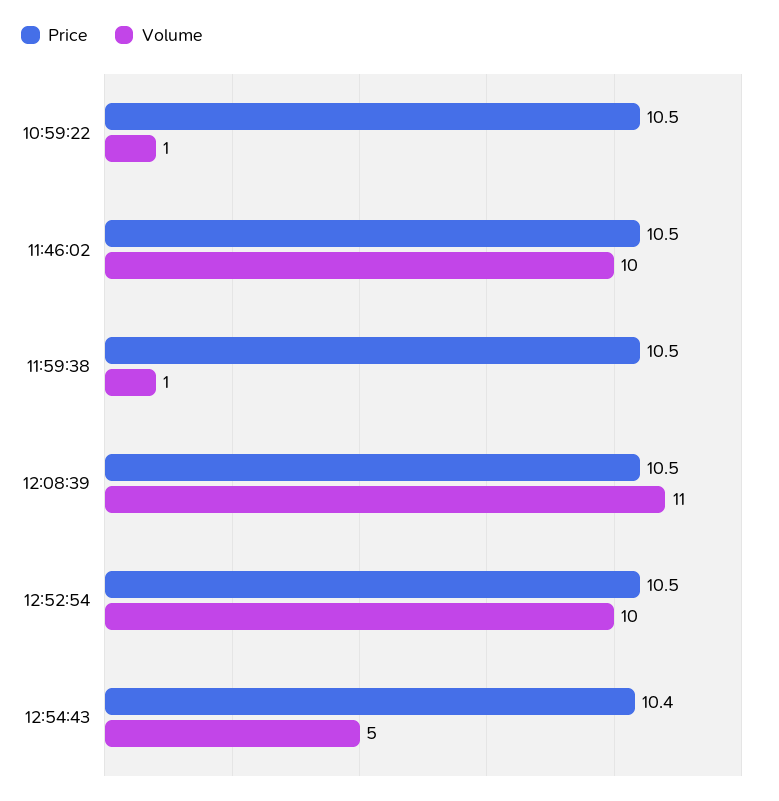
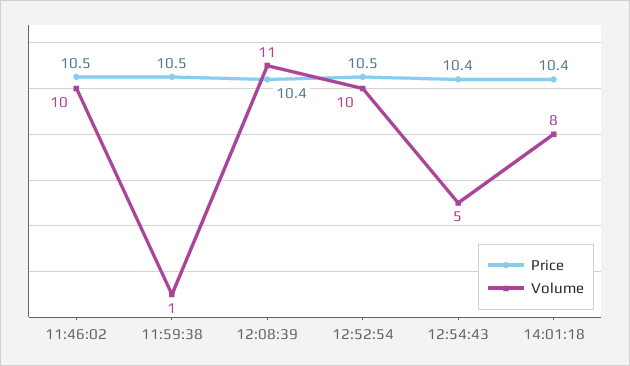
Price, 10:59:22: 10.5 -> none
Volume, 10:59:22: 1 -> none
Price, 12:08:39: 10.5 -> 10.4
Price, 14:01:18: none -> 10.4
Volume, 14:01:18: none -> 8

